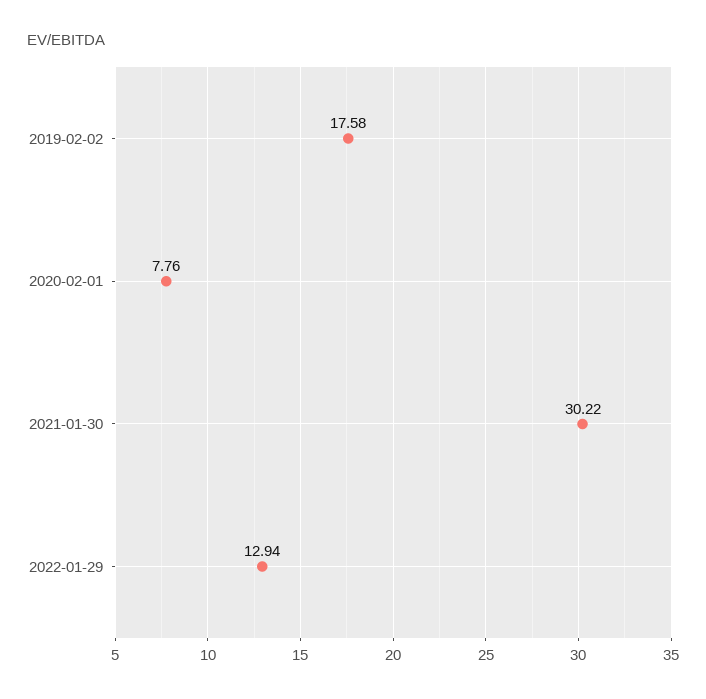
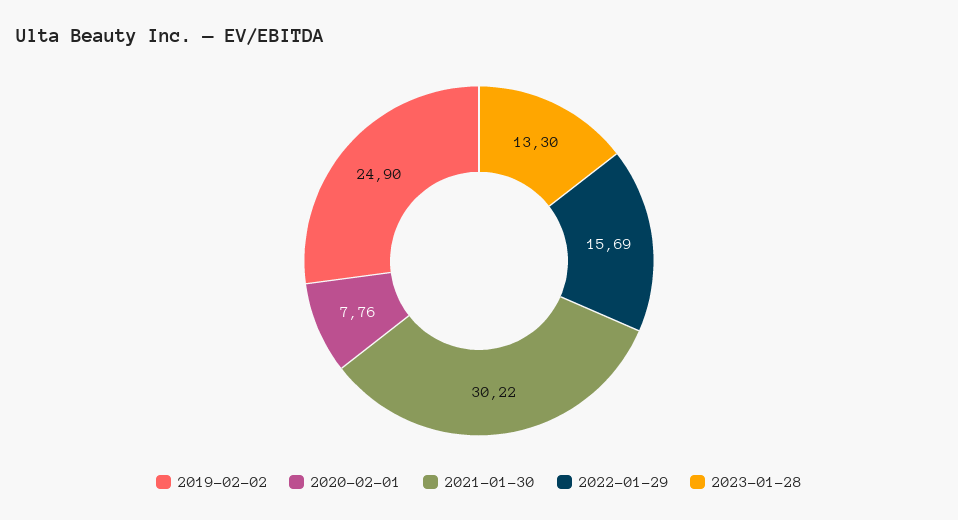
2019-02-02: 17.58 -> 24.9
2022-01-29: 12.94 -> 15.69
2023-01-28: none -> 13.3

